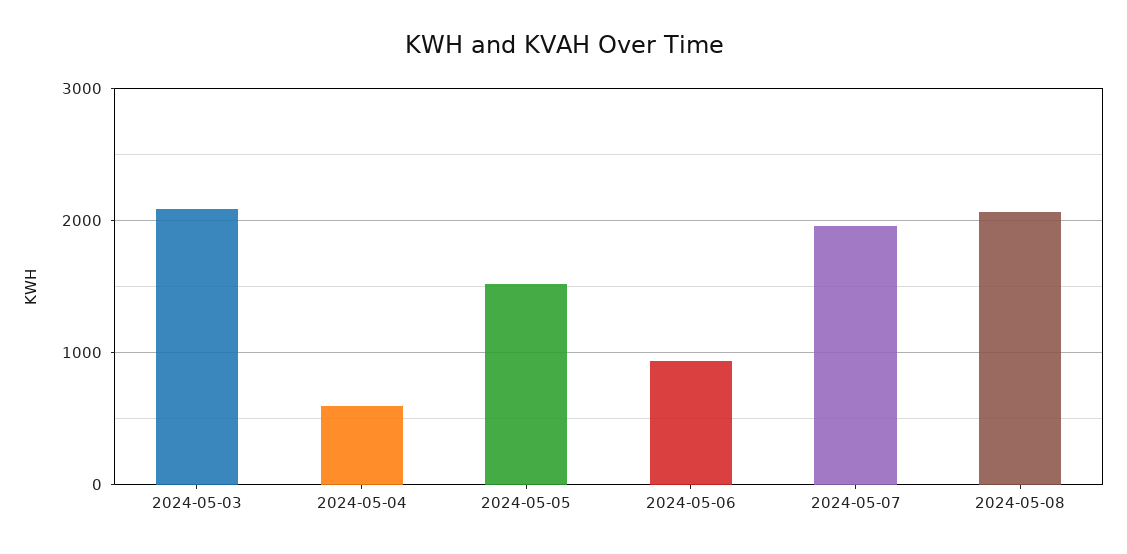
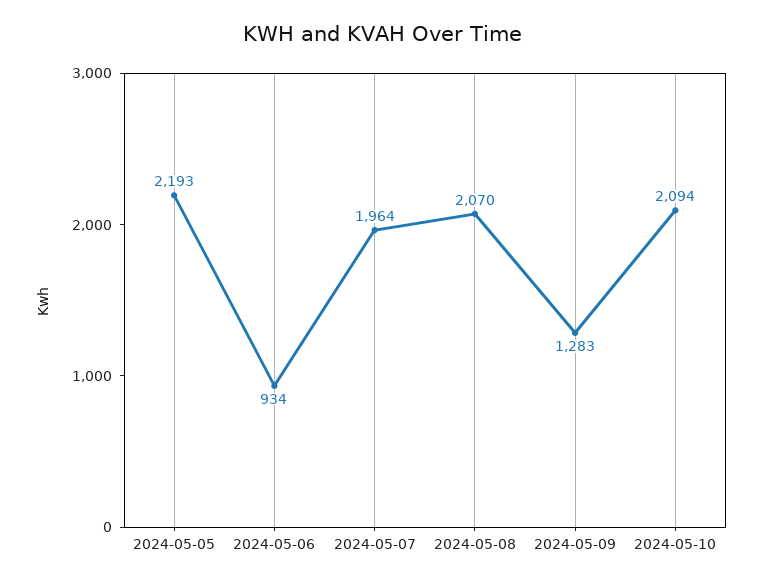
2024-05-03: 2100 -> none
2024-05-04: 600 -> none
2024-05-05: 1500 -> 2193
2024-05-09: none -> 1283
2024-05-10: none -> 2094

